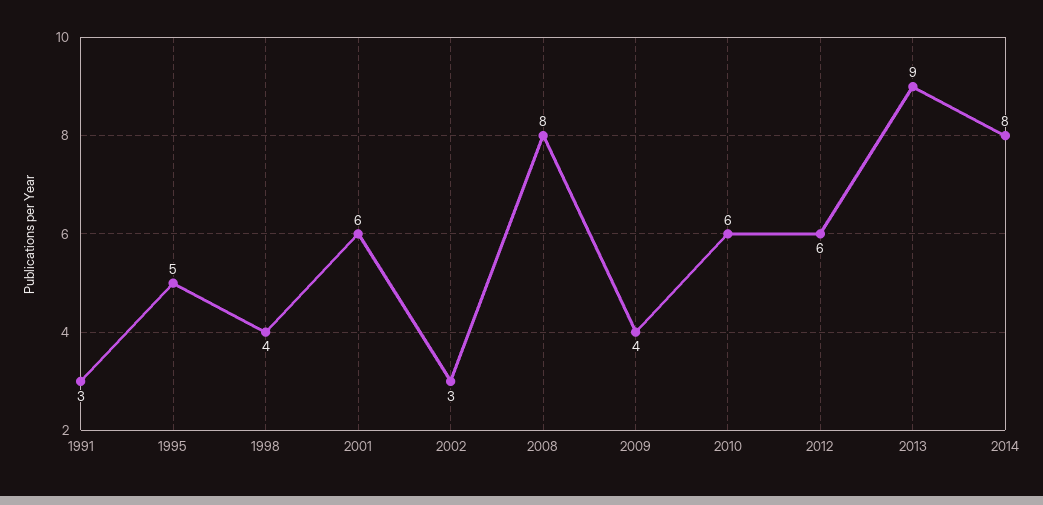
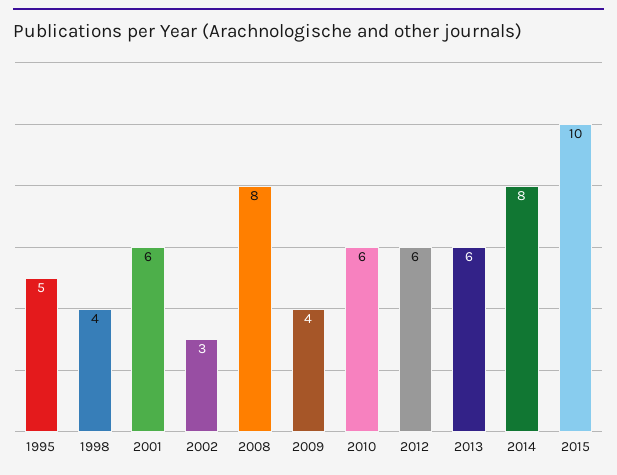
1991: 3 -> none
2013: 9 -> 6
2015: none -> 10

